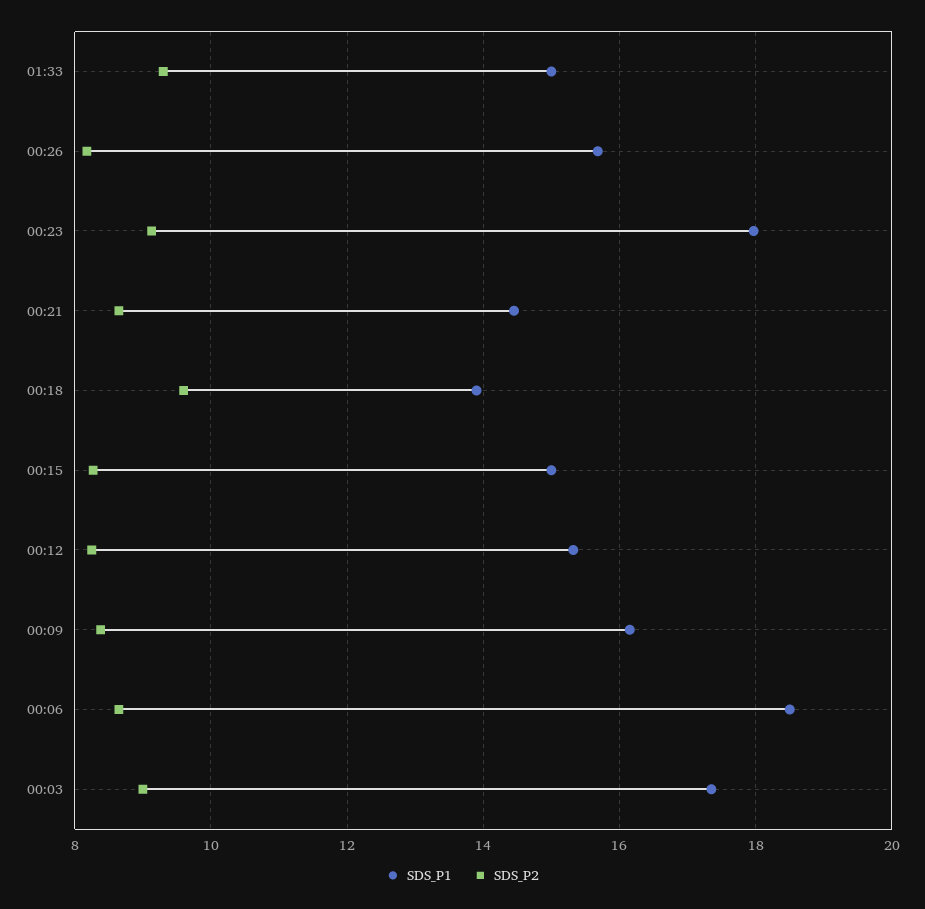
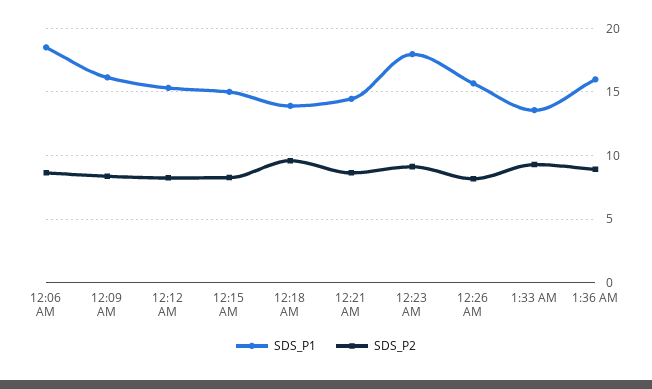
SDS_P1, 01:33: 15 -> 13.5
SDS_P1, 00:03: 17.4 -> none
SDS_P2, 00:03: 9 -> none
SDS_P1, 1:36 AM: none -> 16
SDS_P2, 1:36 AM: none -> 9

